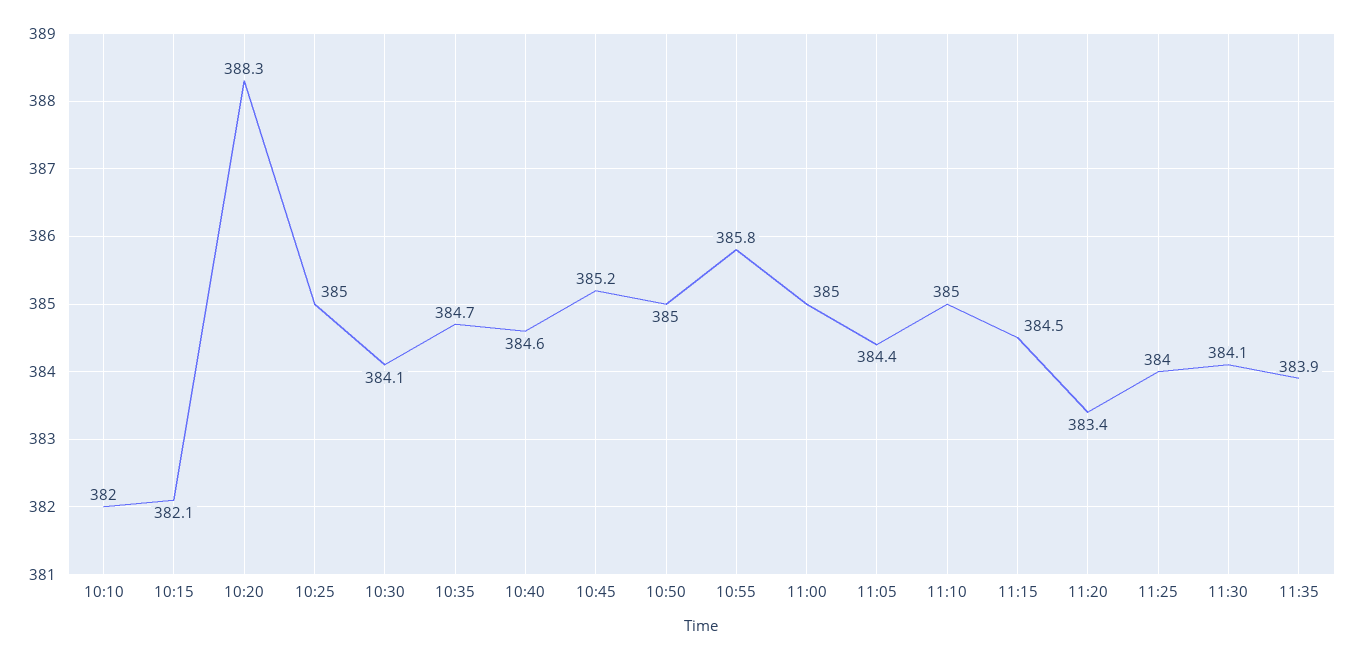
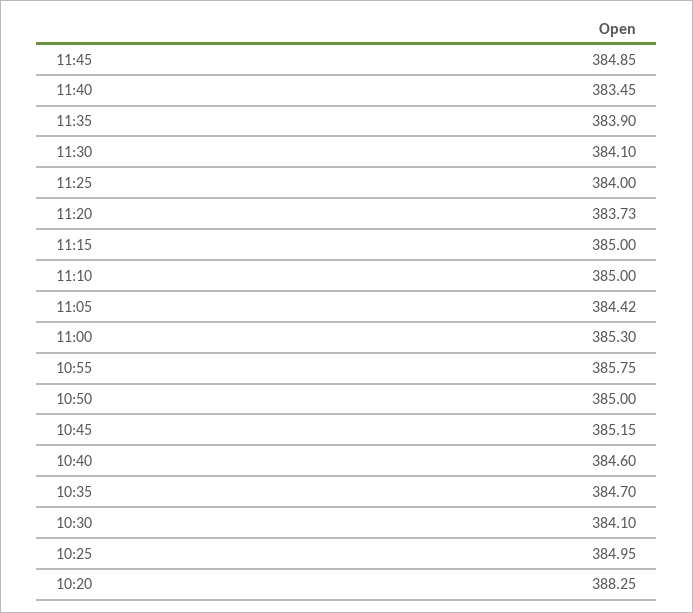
10:10: 382 -> none
10:15: 382.1 -> none
11:00: 385 -> 385.3
11:15: 384.5 -> 385
11:20: 383.4 -> 383.73
11:45: none -> 384.85
11:40: none -> 383.45

